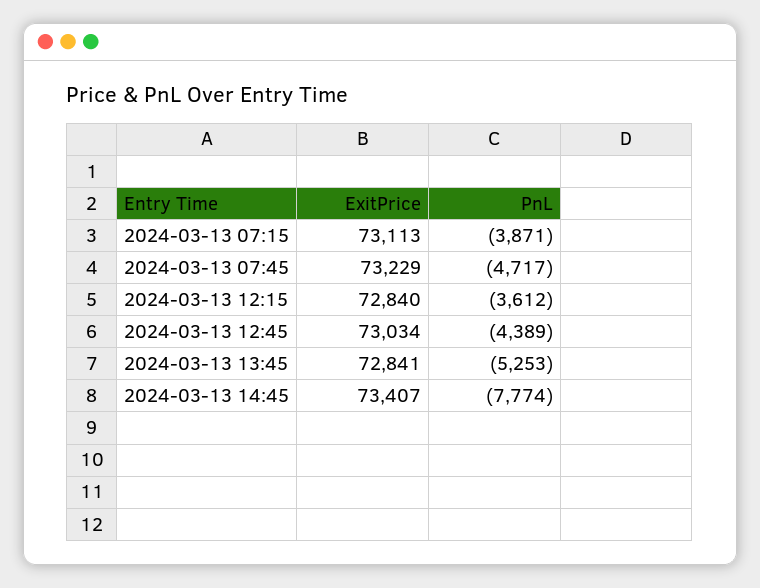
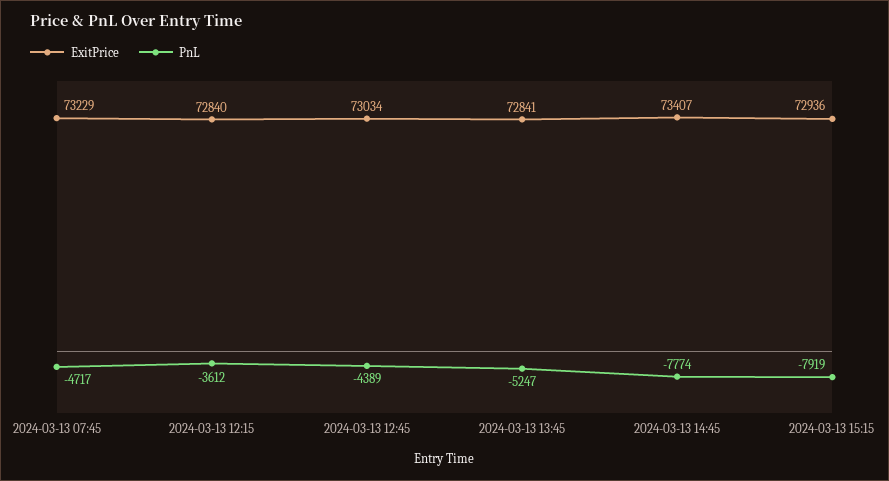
ExitPrice, 2024-03-13 07:15: 73113 -> none
PnL, 2024-03-13 07:15: -3871 -> none
PnL, 2024-03-13 13:45: -5253 -> -5247
ExitPrice, 2024-03-13 15:15: none -> 72936
PnL, 2024-03-13 15:15: none -> -7919

